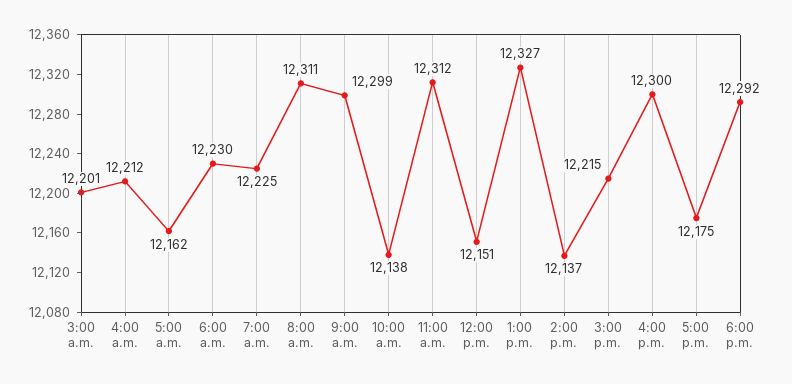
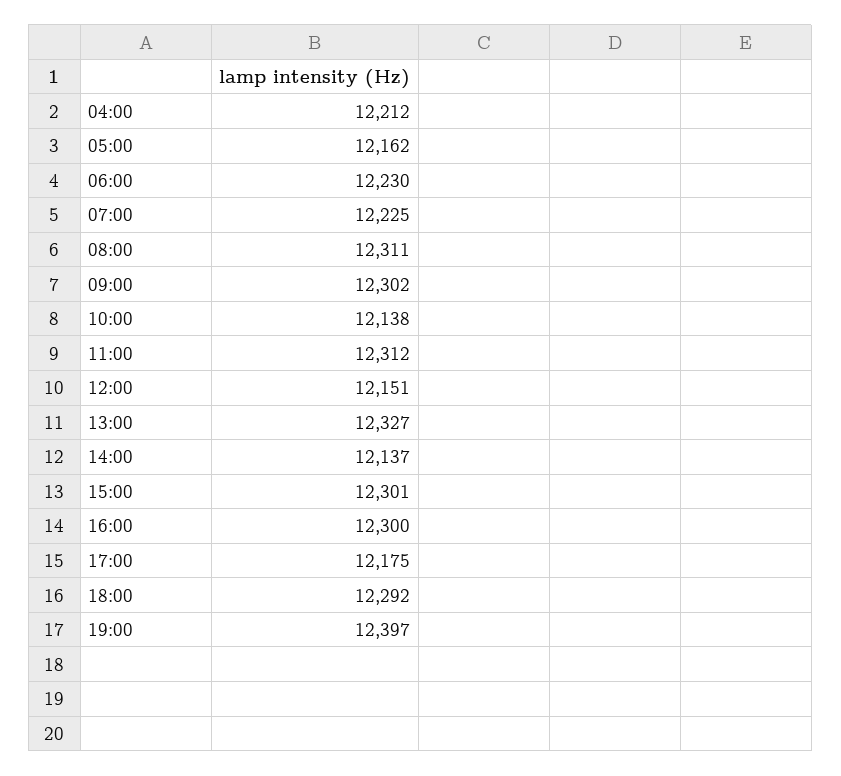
3:00 a.m.: 12201 -> none
9:00 a.m.: 12299 -> 12302
3:00 p.m.: 12215 -> 12301
19:00: none -> 12397

